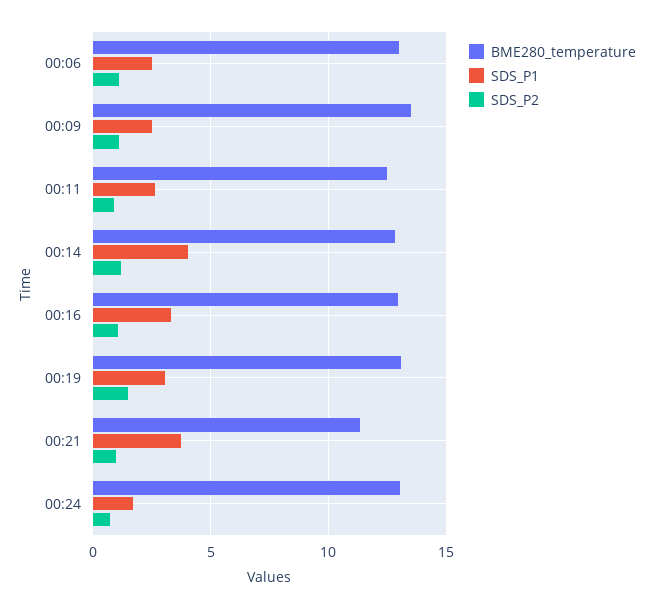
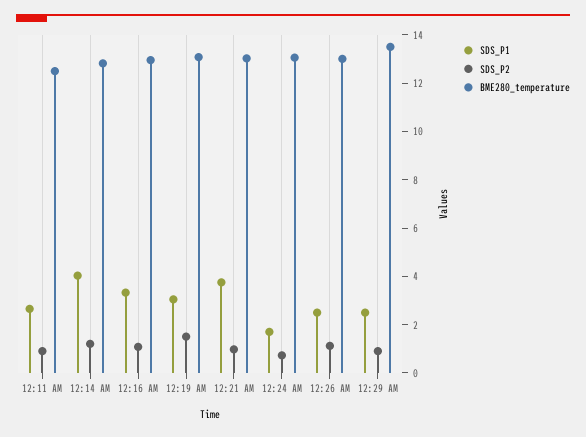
BME280_temperature, 00:06: 13 -> none
SDS_P1, 00:06: 2.5 -> none
SDS_P2, 00:06: 1 -> none
BME280_temperature, 00:09: 13.5 -> none
SDS_P1, 00:09: 2.5 -> none
SDS_P2, 00:09: 1 -> none
BME280_temperature, 00:21: 11.5 -> 13
SDS_P1, 12:26 AM: none -> 2.5
SDS_P2, 12:26 AM: none -> 1
BME280_temperature, 12:26 AM: none -> 13
SDS_P1, 12:29 AM: none -> 2.5
SDS_P2, 12:29 AM: none -> 1
BME280_temperature, 12:29 AM: none -> 13.5

